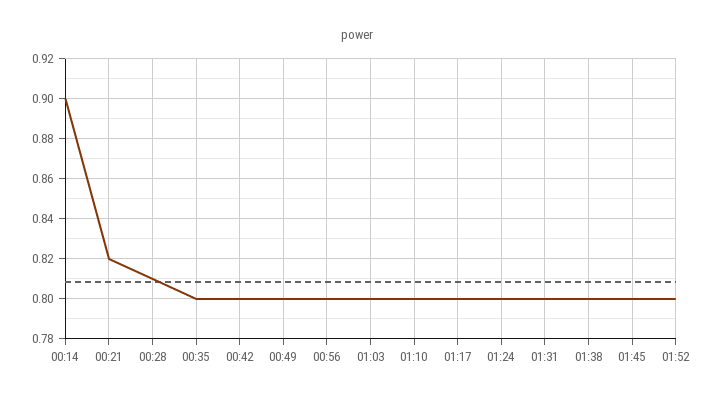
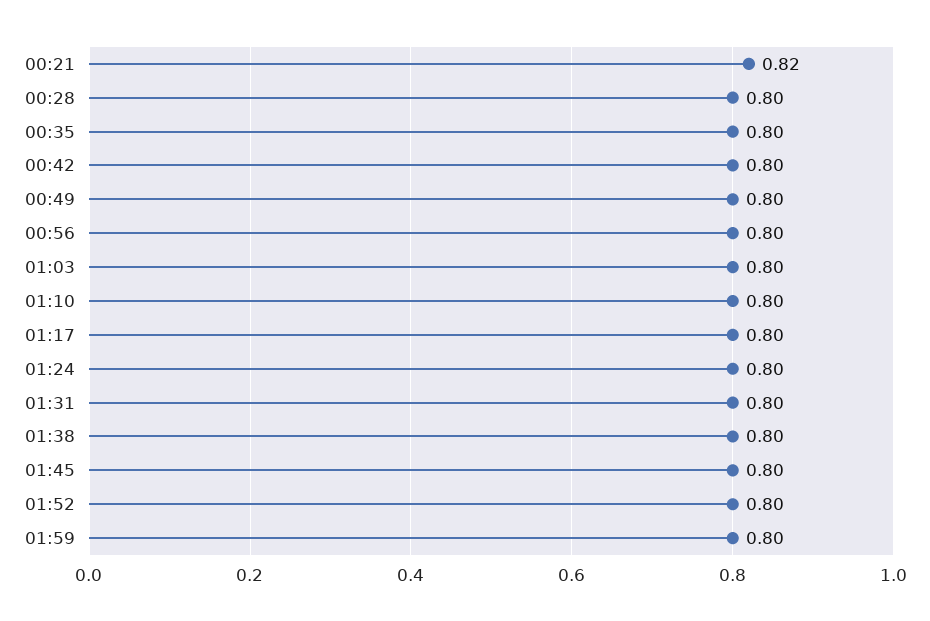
00:14: 0.9 -> none
00:28: 0.81 -> 0.8
01:59: none -> 0.8

